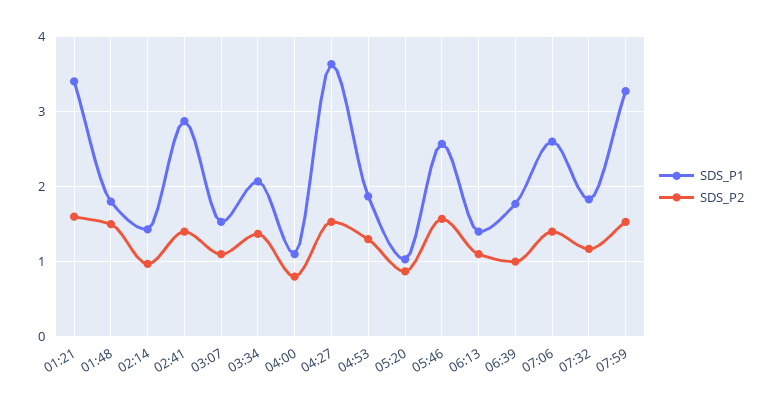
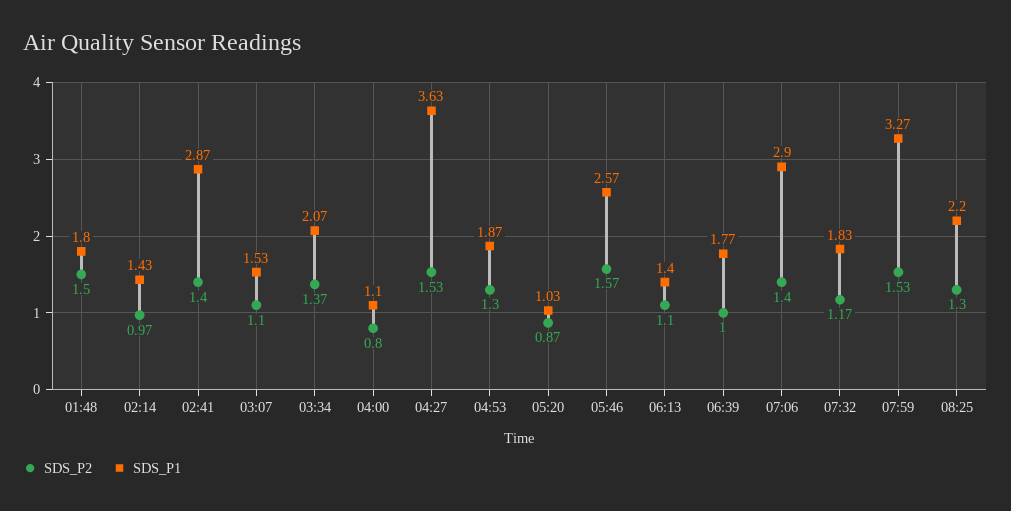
SDS_P1, 01:21: 3.4 -> none
SDS_P2, 01:21: 1.6 -> none
SDS_P1, 07:06: 2.6 -> 2.9
SDS_P2, 08:25: none -> 1.3
SDS_P1, 08:25: none -> 2.2

